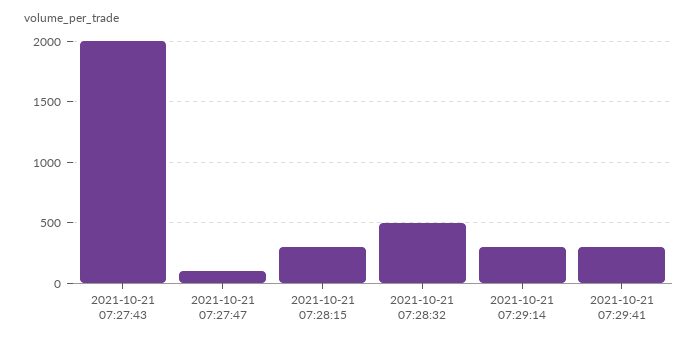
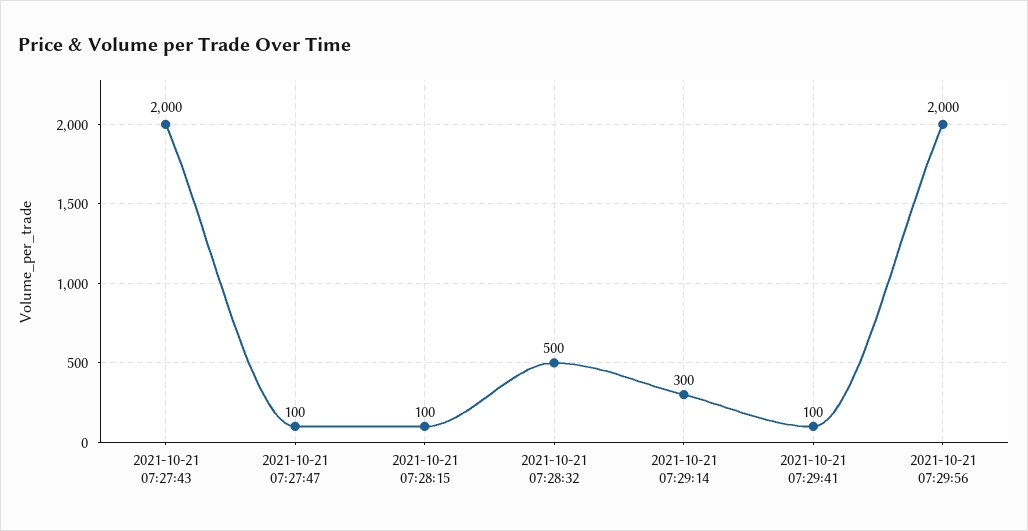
2021-10-21 07:28:15: 300 -> 100
2021-10-21 07:29:41: 300 -> 100
2021-10-21 07:29:56: none -> 2000

